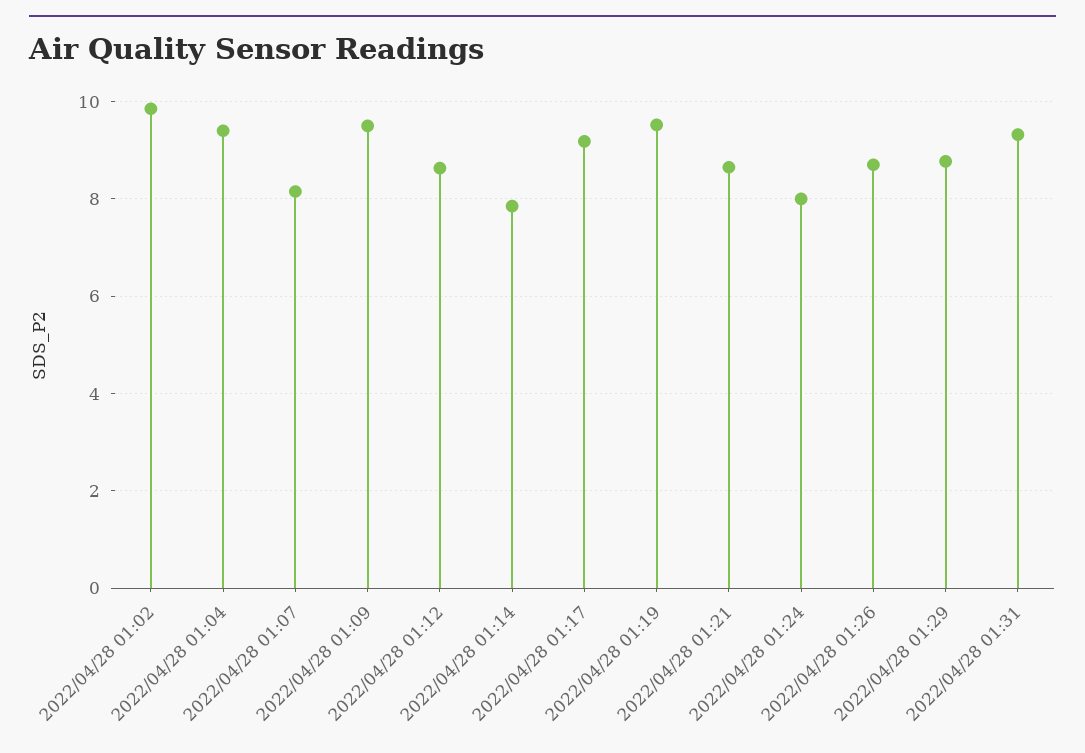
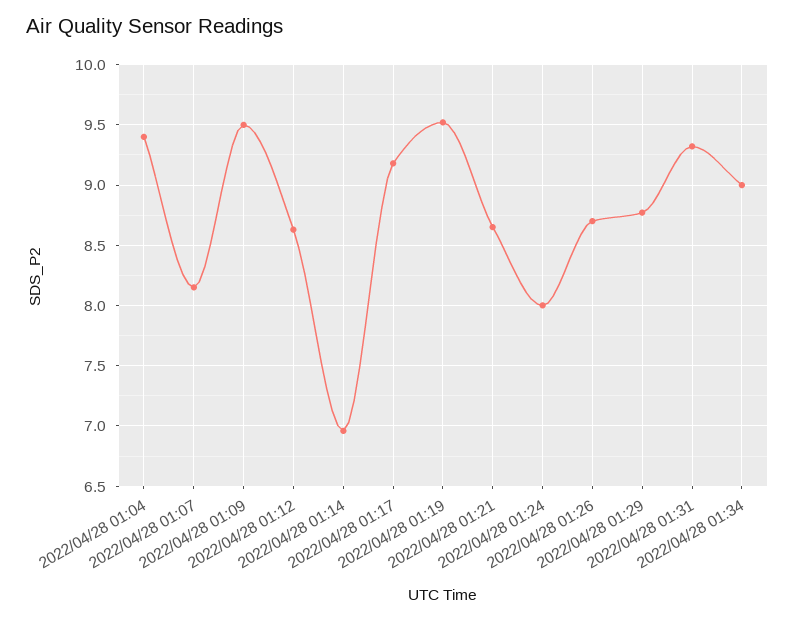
2022/04/28 01:02: 9.8 -> none
2022/04/28 01:14: 7.8 -> 6.95
2022/04/28 01:34: none -> 9

